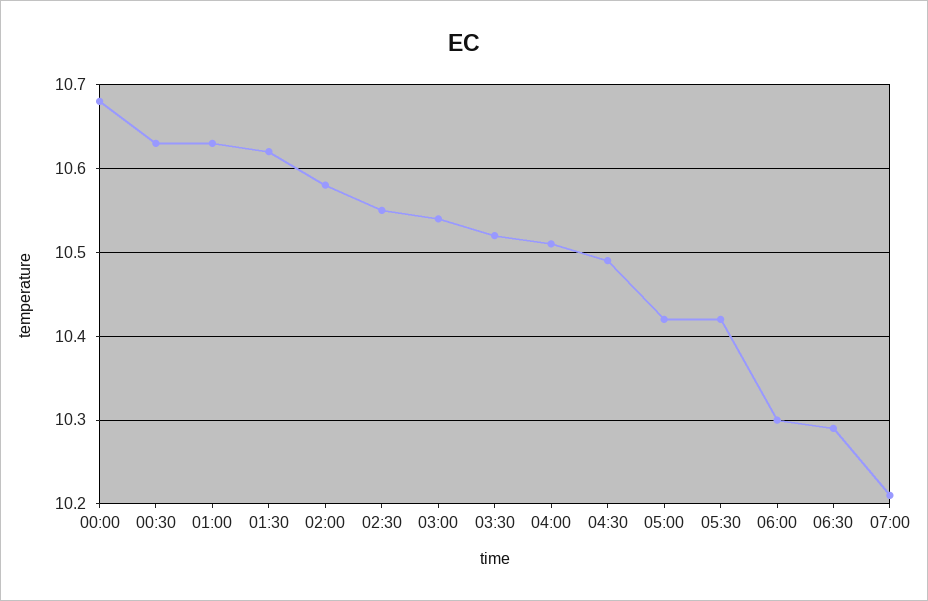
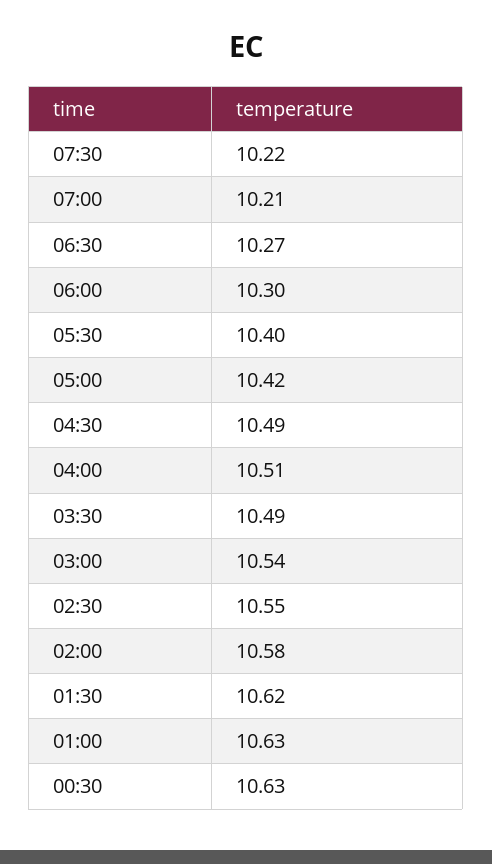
00:00: 10.68 -> none
03:30: 10.52 -> 10.49
05:30: 10.42 -> 10.4
06:30: 10.29 -> 10.27
07:30: none -> 10.22

